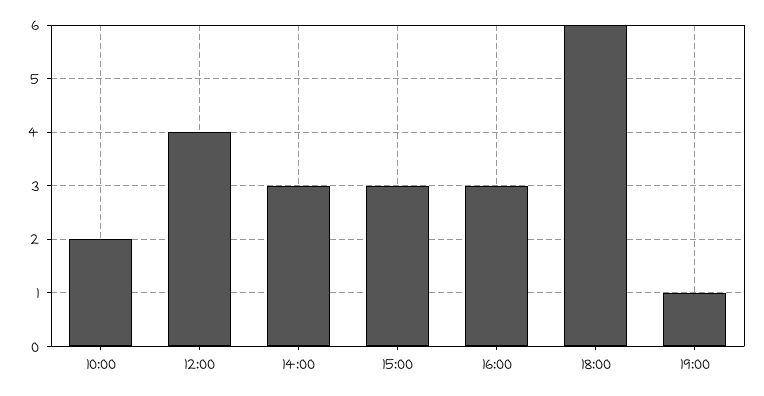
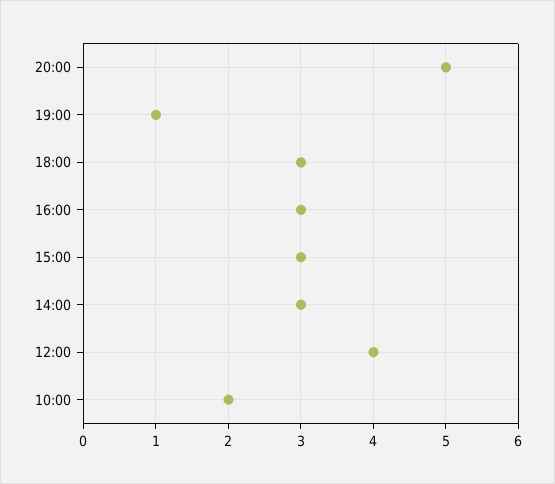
18:00: 6 -> 3
20:00: none -> 5

